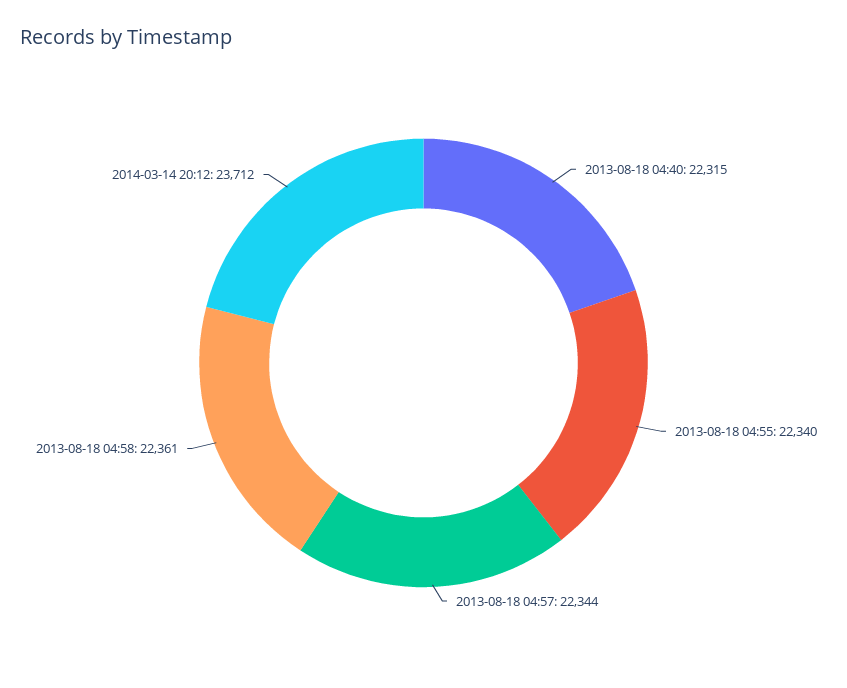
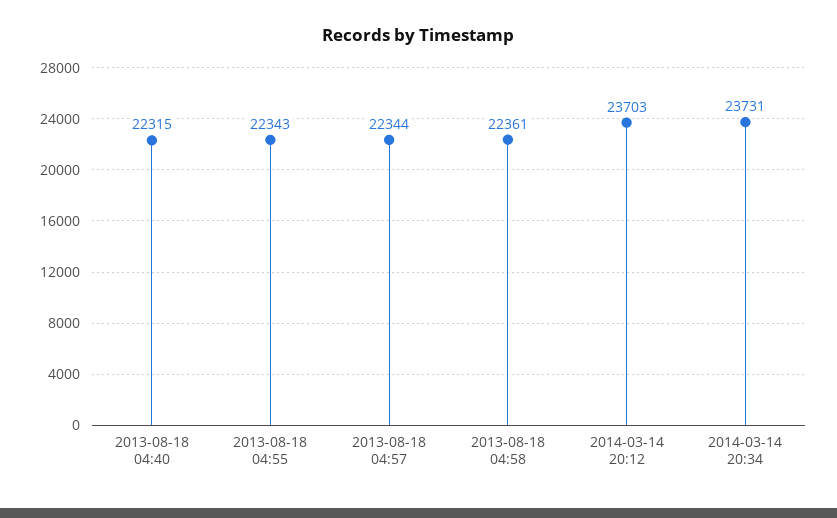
2013-08-18 04:55: 22340 -> 22343
2014-03-14 20:12: 23712 -> 23703
2014-03-14 20:34: none -> 23731

